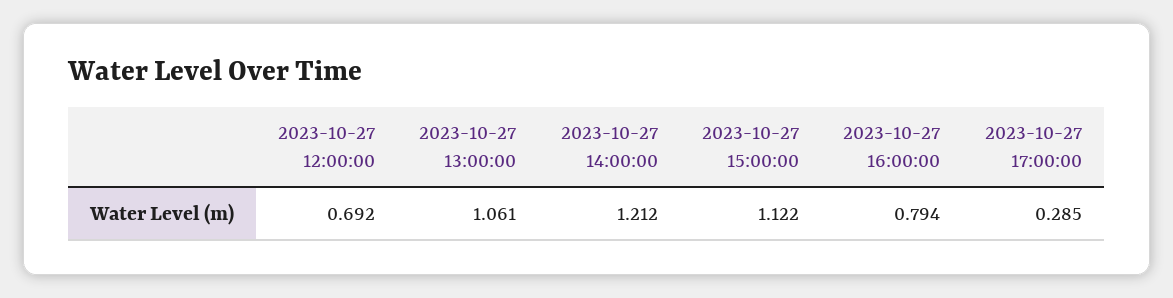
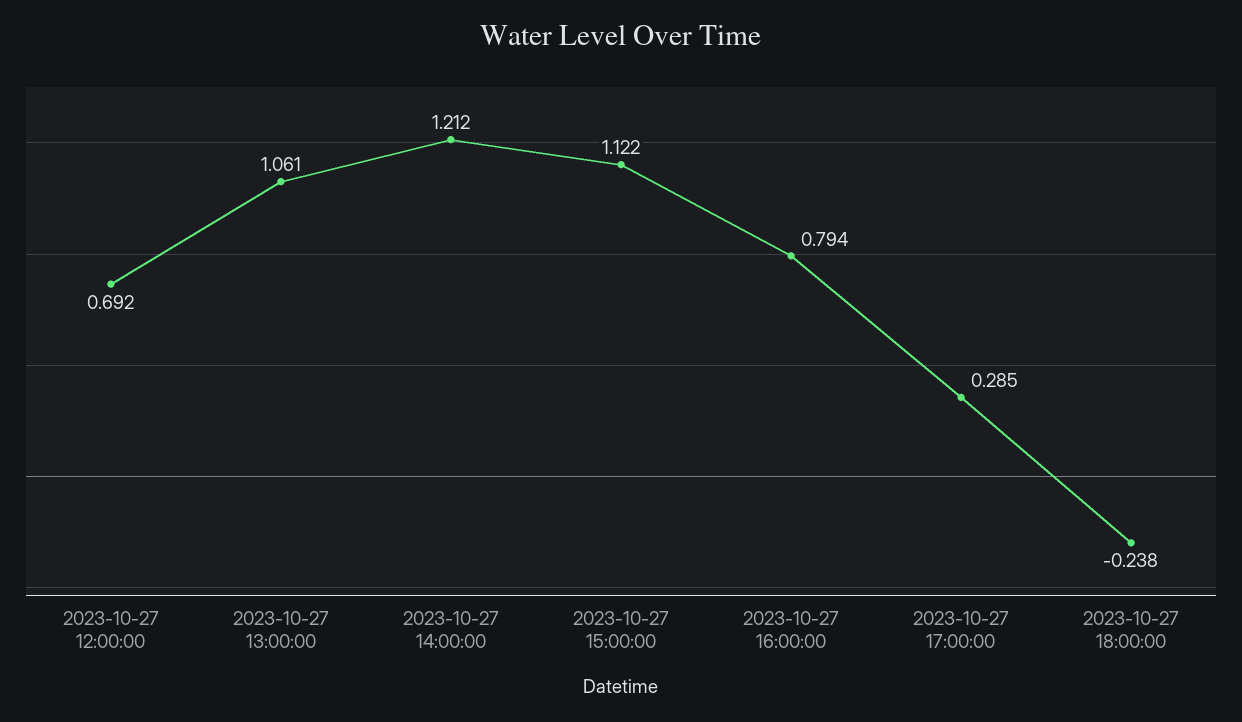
2023-10-27 18:00:00: none -> -0.238

